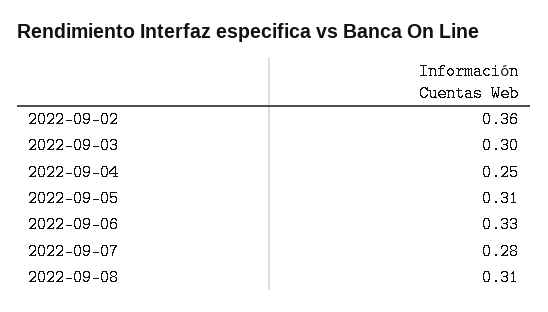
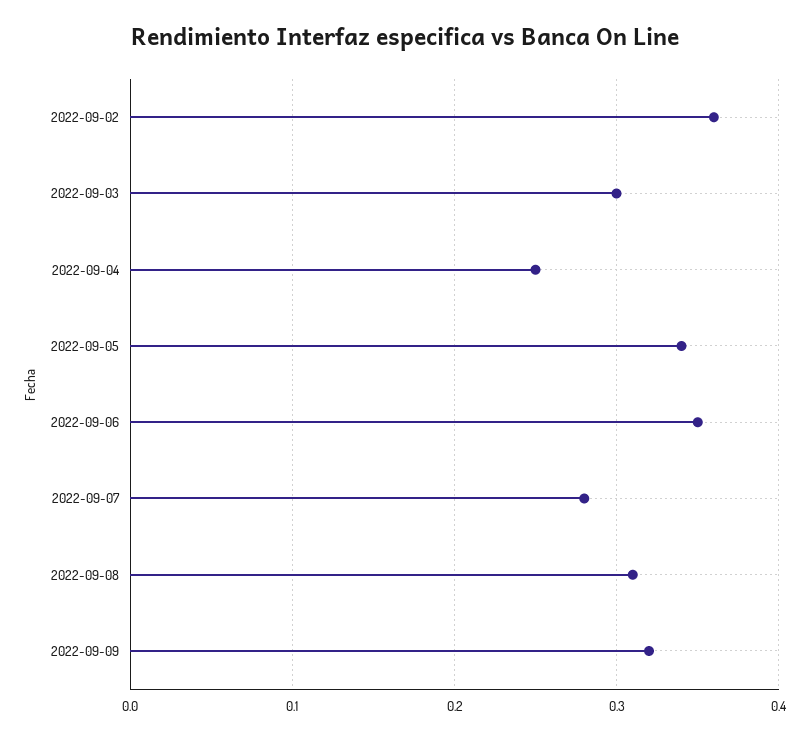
2022-09-05: 0.31 -> 0.34
2022-09-06: 0.33 -> 0.35
2022-09-09: none -> 0.32

